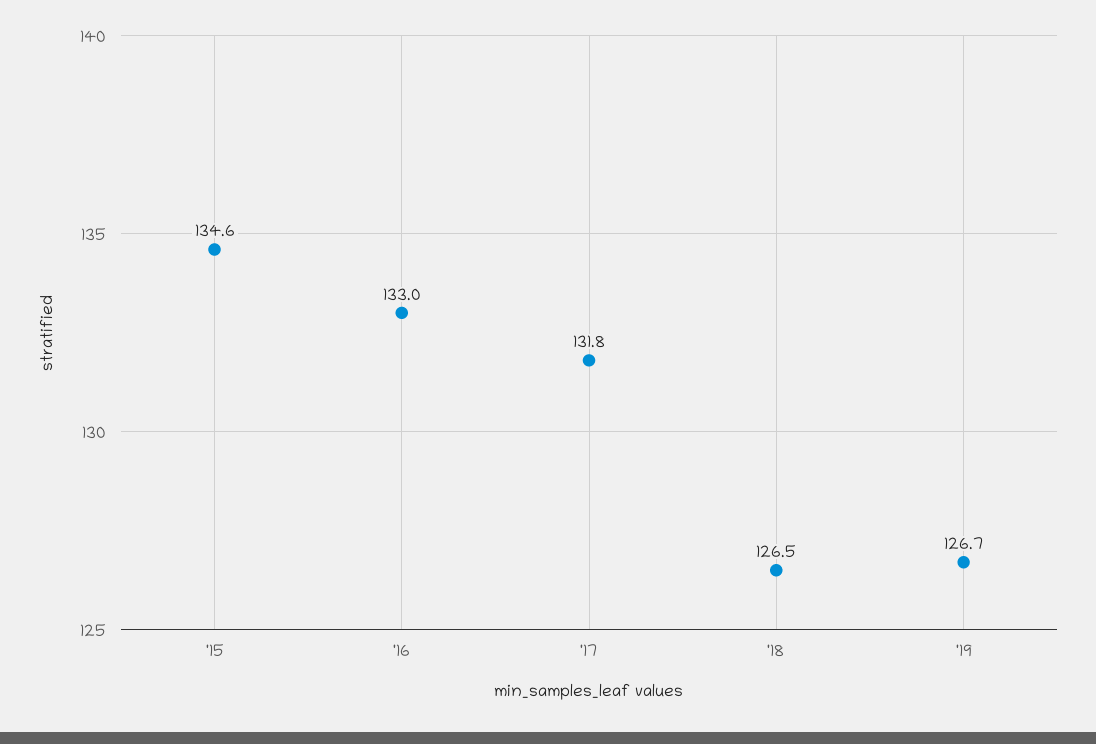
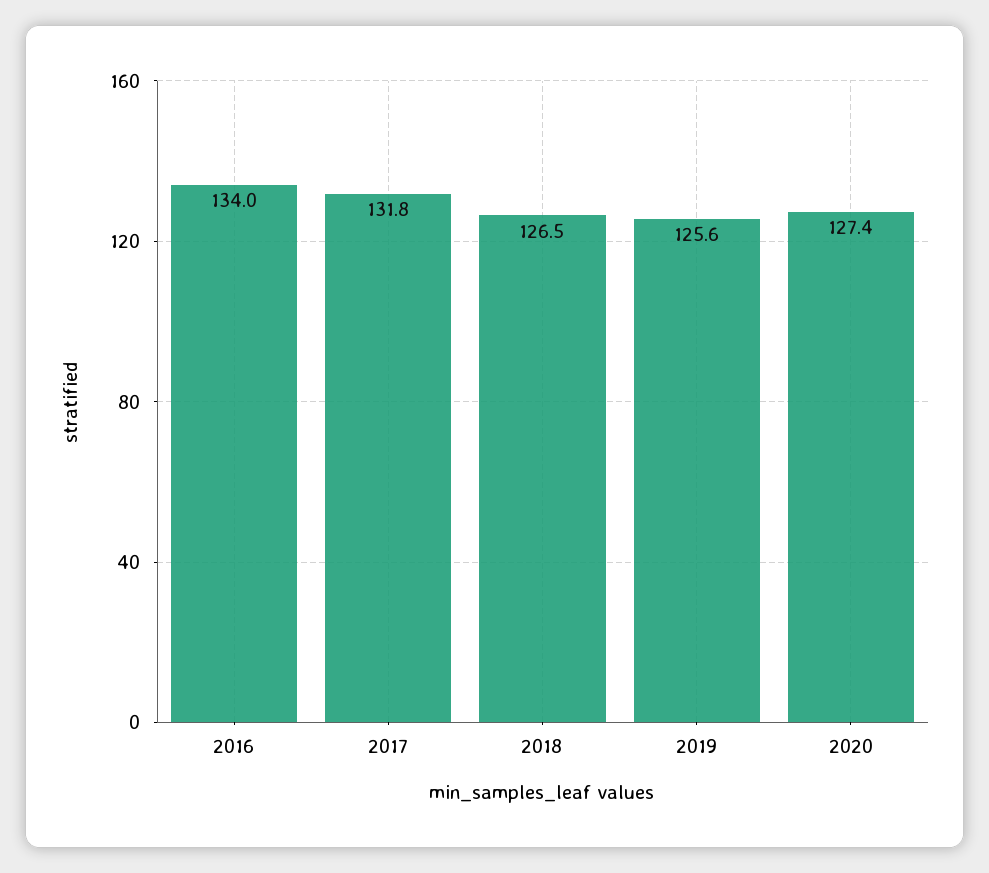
'15: 134.6 -> none
'16: 133 -> 134
'19: 126.7 -> 125.6
2020: none -> 127.4

